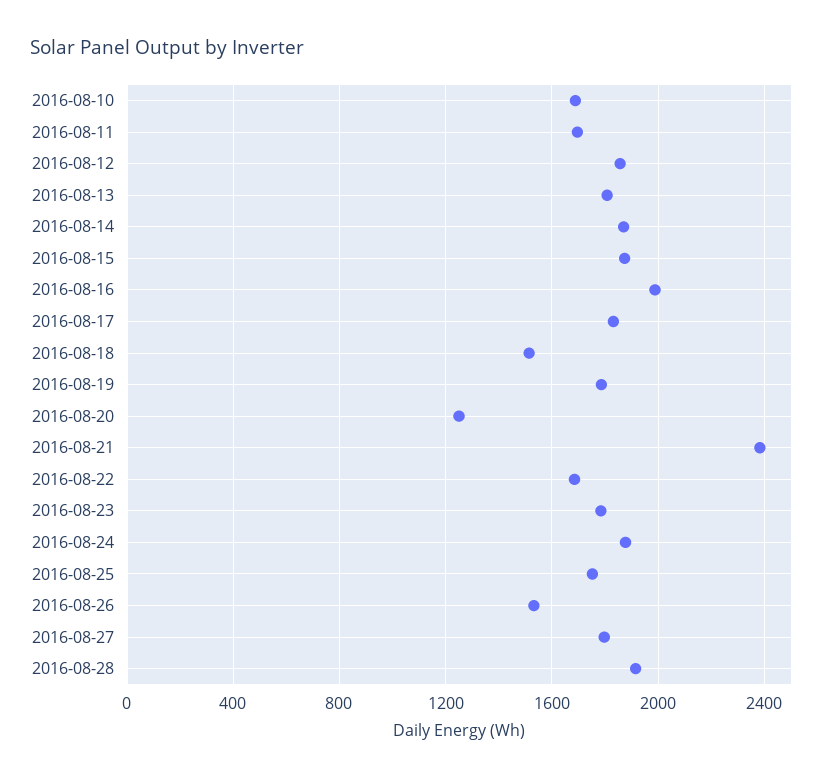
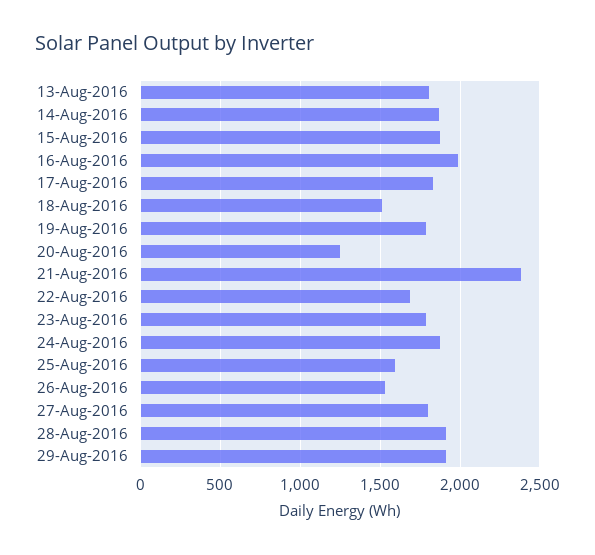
2016-08-10: 1700 -> none
2016-08-11: 1700 -> none
2016-08-12: 1850 -> none
2016-08-25: 1750 -> 1600
29-Aug-2016: none -> 1900

